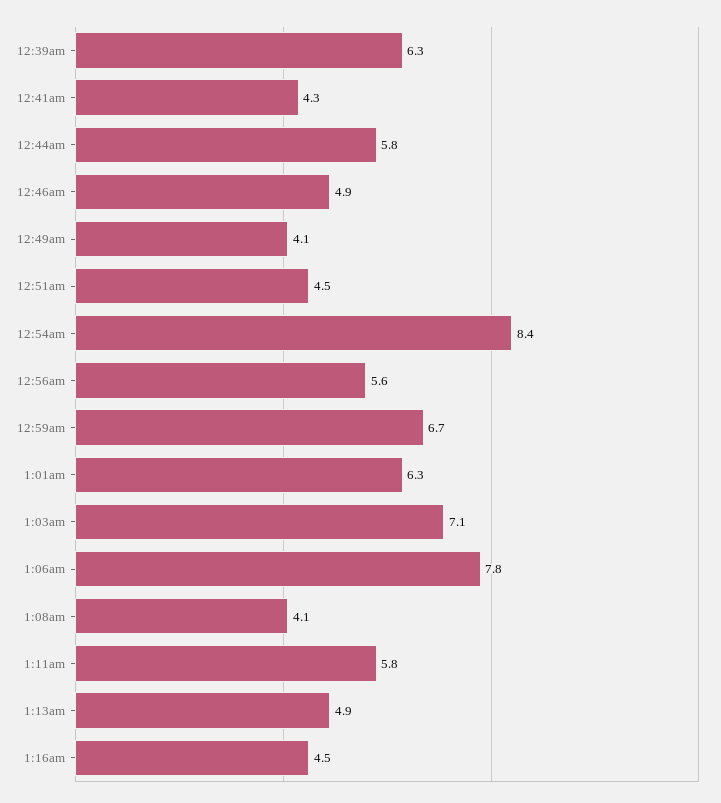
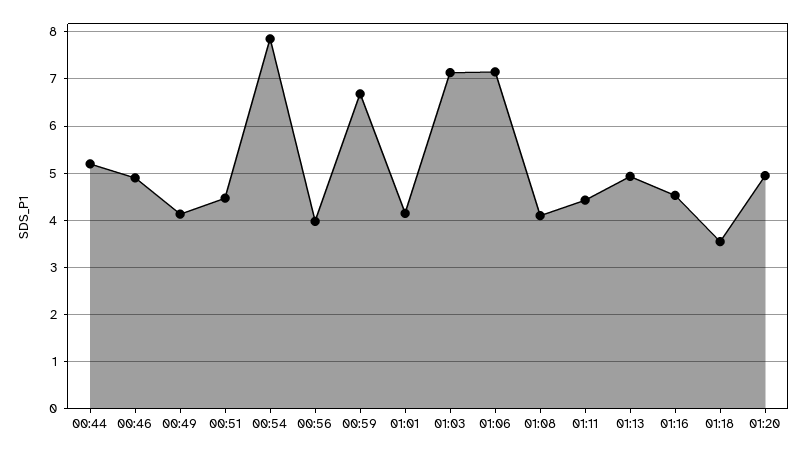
12:39am: 6.3 -> none
12:41am: 4.3 -> none
12:44am: 5.8 -> 5.2
12:54am: 8.4 -> 7.8
12:56am: 5.6 -> 4
1:01am: 6.3 -> 4.2
1:06am: 7.8 -> 7.2
1:11am: 5.8 -> 4.4
01:18: none -> 3.6
01:20: none -> 5

